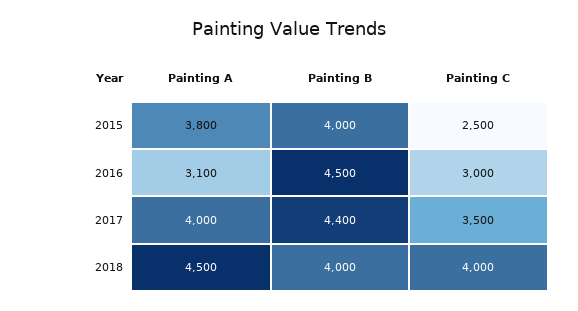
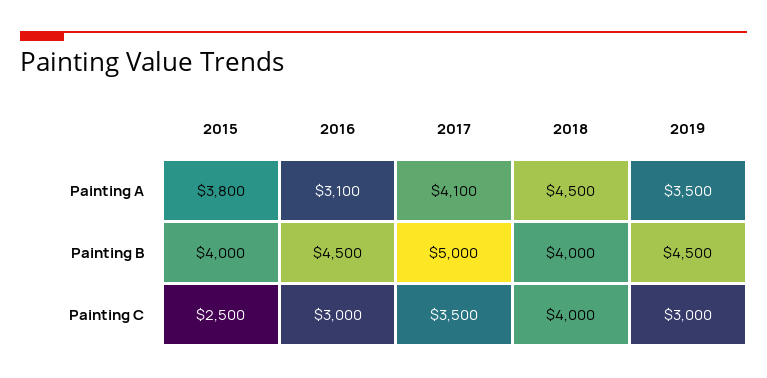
Painting A, 2017: 4000 -> 4100
Painting B, 2017: 4400 -> 5000
Painting A, 2019: none -> 3500
Painting B, 2019: none -> 4500
Painting C, 2019: none -> 3000

